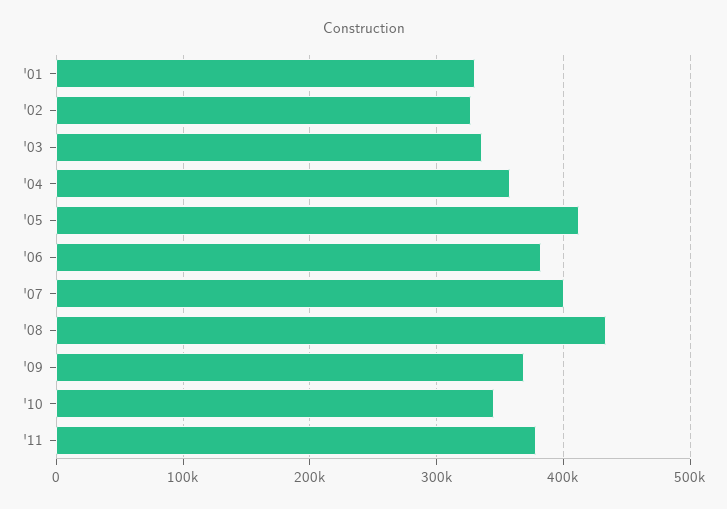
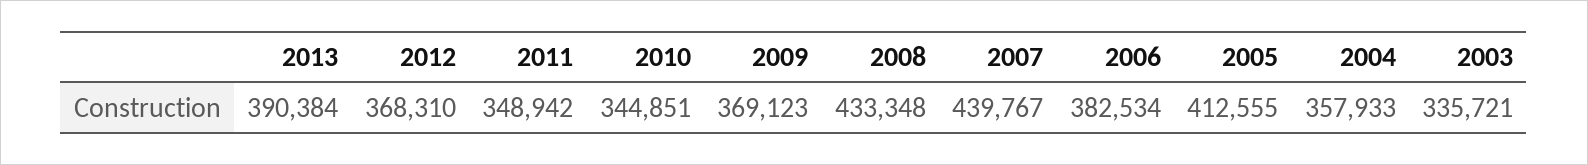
'01: 330000 -> none
'02: 330000 -> none
'07: 400000 -> 439767
'11: 380000 -> 348942
2013: none -> 390384
2012: none -> 368310

